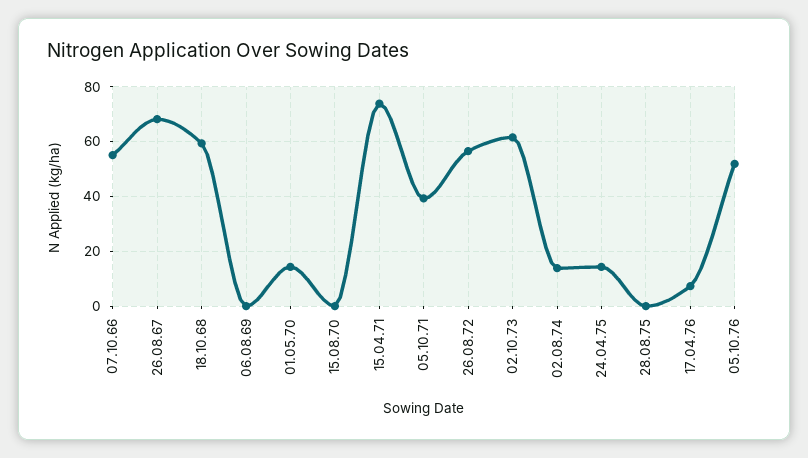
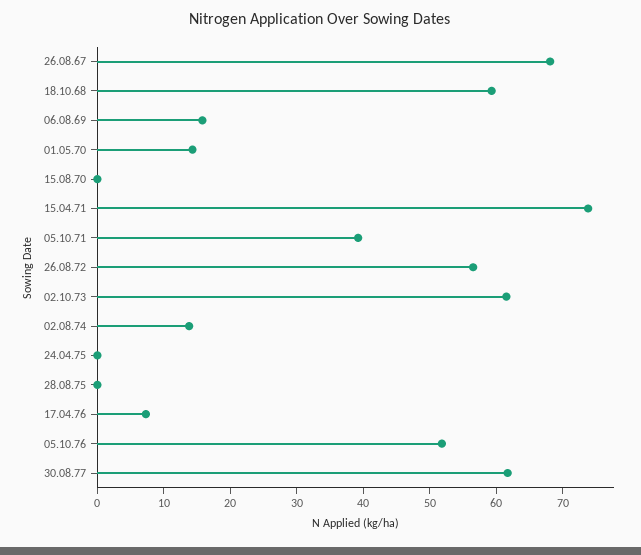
07.10.66: 55 -> none
06.08.69: 0 -> 16
24.04.75: 15 -> 0
30.08.77: none -> 62

